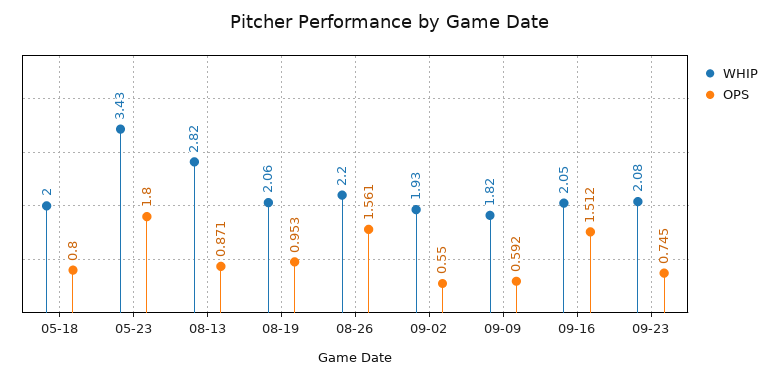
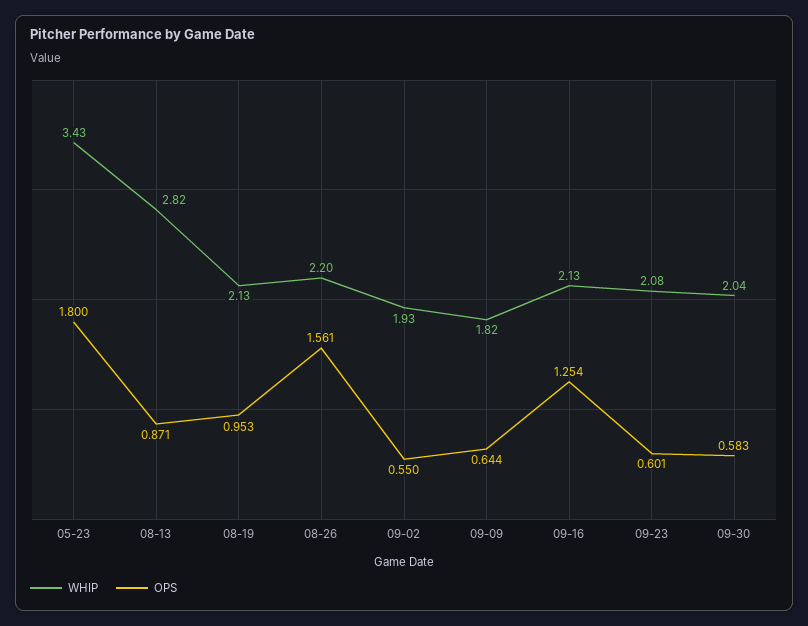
WHIP, 05-18: 2 -> none
OPS, 05-18: 0.8 -> none
WHIP, 08-19: 2.06 -> 2.13
OPS, 09-09: 0.592 -> 0.644
WHIP, 09-16: 2.05 -> 2.13
OPS, 09-16: 1.512 -> 1.254
OPS, 09-23: 0.745 -> 0.601
WHIP, 09-30: none -> 2.04
OPS, 09-30: none -> 0.583

